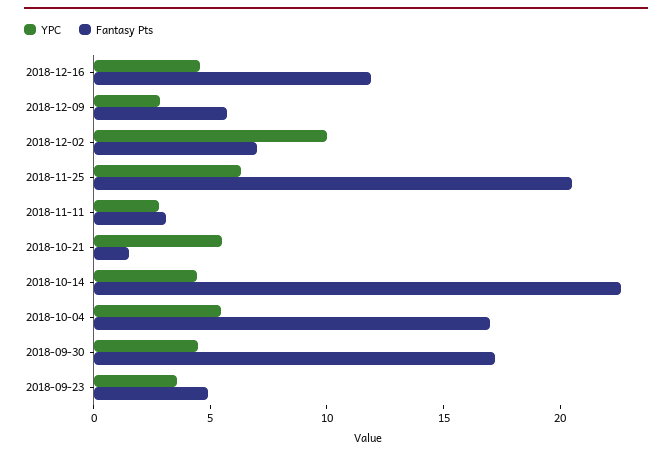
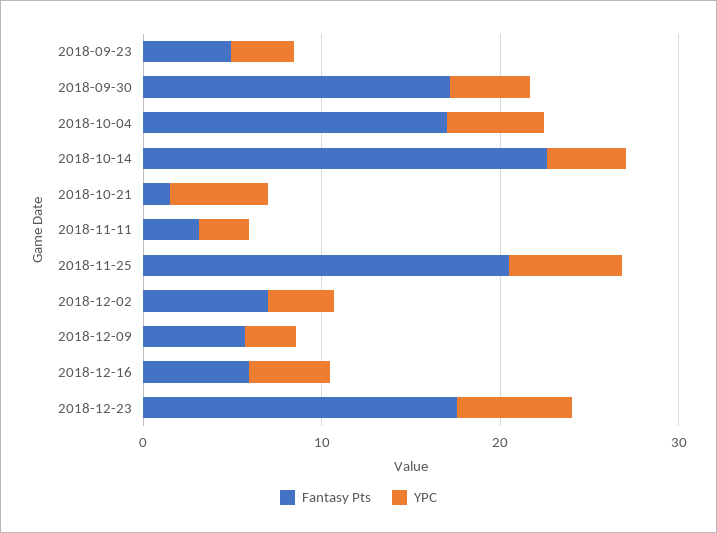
Fantasy Pts, 2018-12-16: 12 -> 6
YPC, 2018-12-02: 10 -> 4
Fantasy Pts, 2018-12-23: none -> 18
YPC, 2018-12-23: none -> 6

